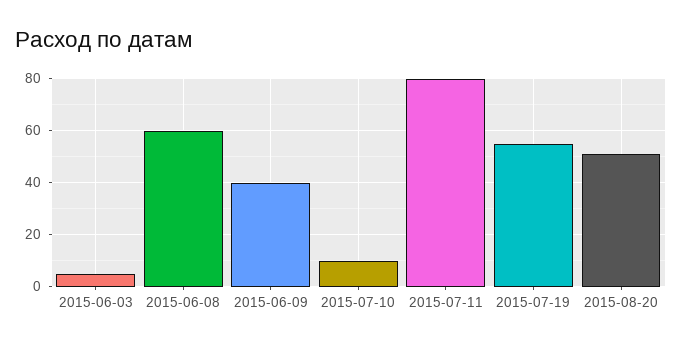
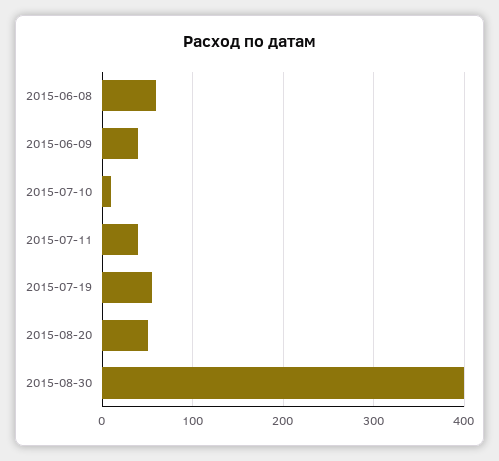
2015-06-03: 5 -> none
2015-07-11: 80 -> 40
2015-08-30: none -> 400

